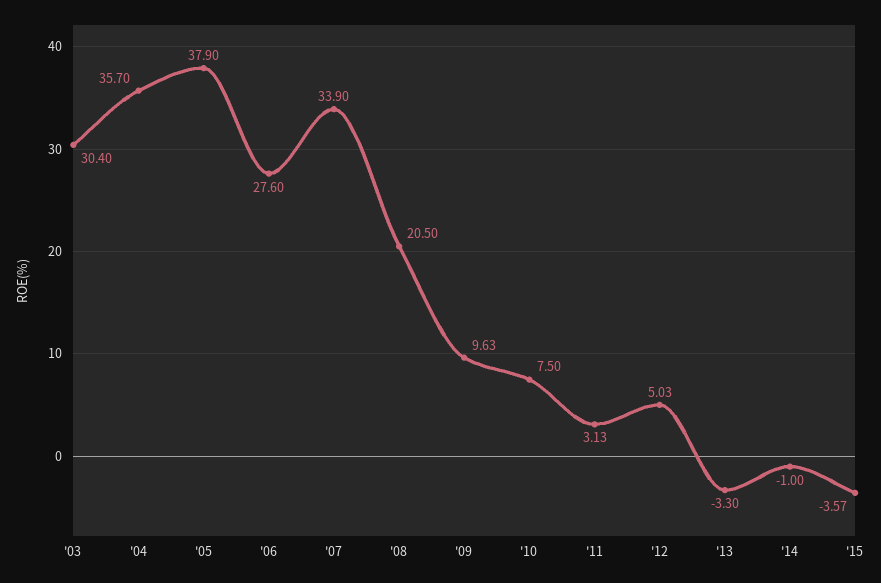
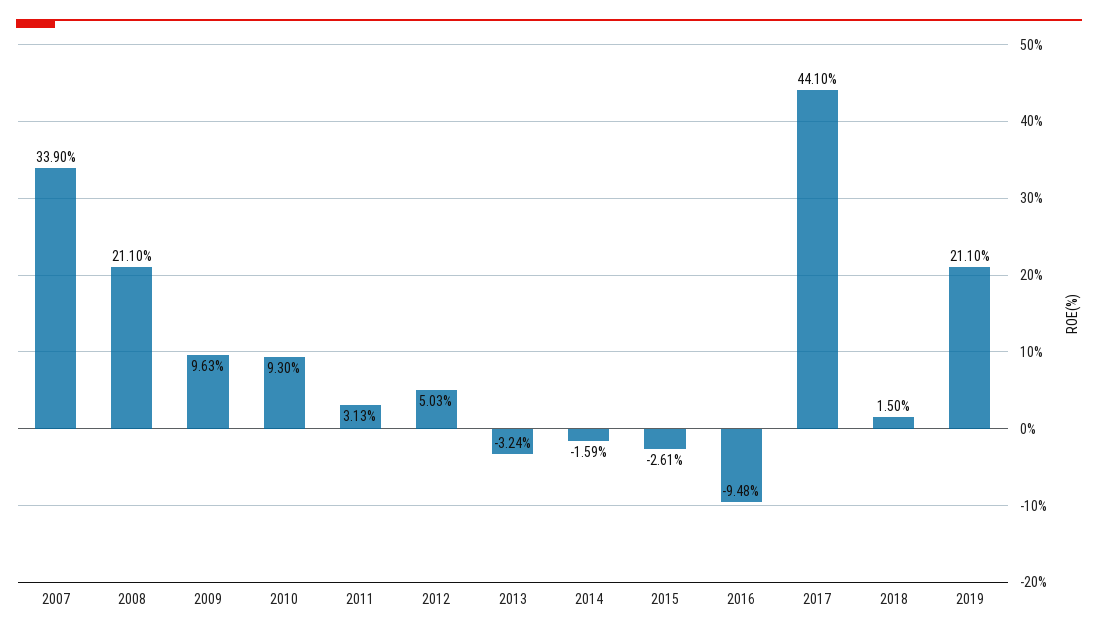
'03: 30.4 -> none
'04: 35.7 -> none
'05: 37.9 -> none
'06: 27.6 -> none
'08: 20.5 -> 21.1
'10: 7.5 -> 9.3
'13: -3.3 -> -3.24
'14: -1 -> -1.59
'15: -3.57 -> -2.61
2016: none -> -9.48
2017: none -> 44.1
2018: none -> 1.5
2019: none -> 21.1

